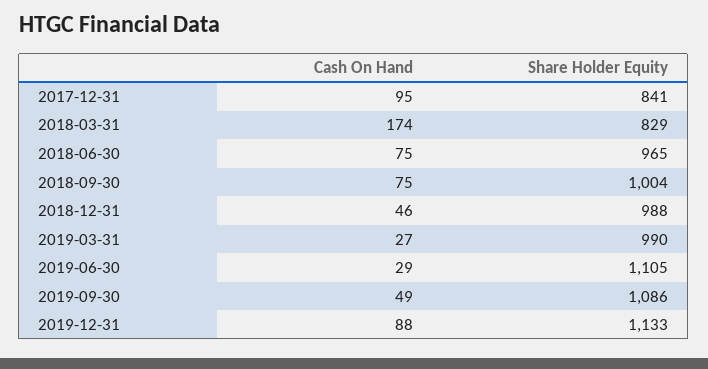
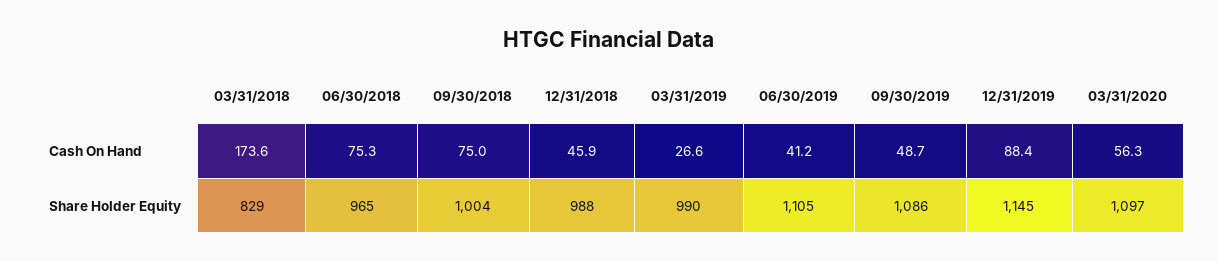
Cash On Hand, 2017-12-31: 95 -> none
Share Holder Equity, 2017-12-31: 841 -> none
Cash On Hand, 2019-06-30: 29 -> 41.2
Share Holder Equity, 2019-12-31: 1133 -> 1145
Cash On Hand, 03/31/2020: none -> 56.3
Share Holder Equity, 03/31/2020: none -> 1097

